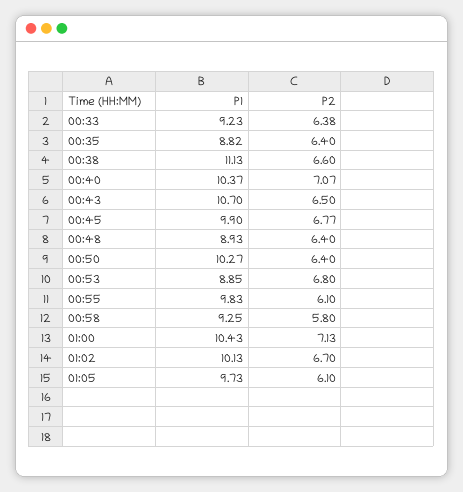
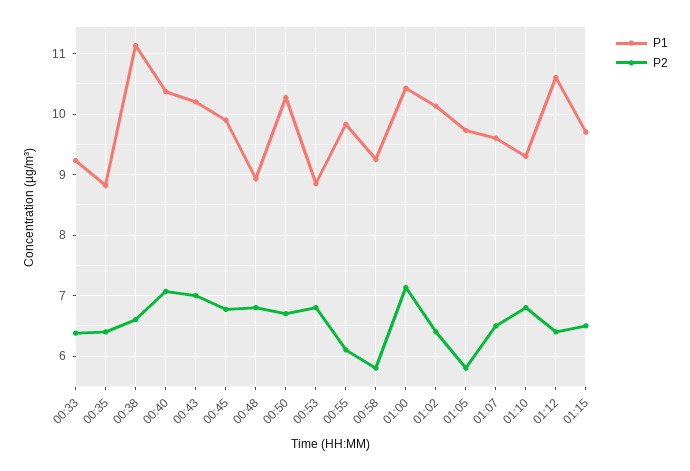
P1, 00:43: 10.7 -> 10.2
P2, 00:43: 6.5 -> 7
P2, 00:48: 6.4 -> 6.8
P2, 00:50: 6.4 -> 6.7
P2, 01:02: 6.7 -> 6.4
P2, 01:05: 6.1 -> 5.8
P1, 01:07: none -> 9.6
P2, 01:07: none -> 6.5
P1, 01:10: none -> 9.3
P2, 01:10: none -> 6.8
P1, 01:12: none -> 10.6
P2, 01:12: none -> 6.4
P1, 01:15: none -> 9.7
P2, 01:15: none -> 6.5

